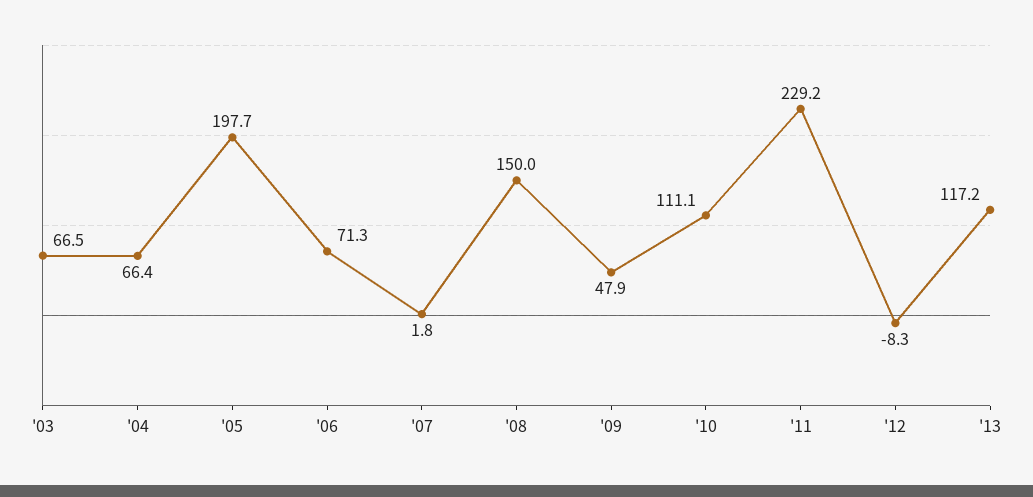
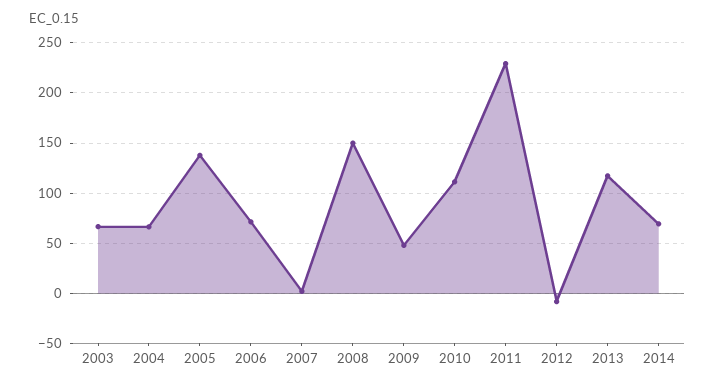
'05: 197.7 -> 140
2014: none -> 70

